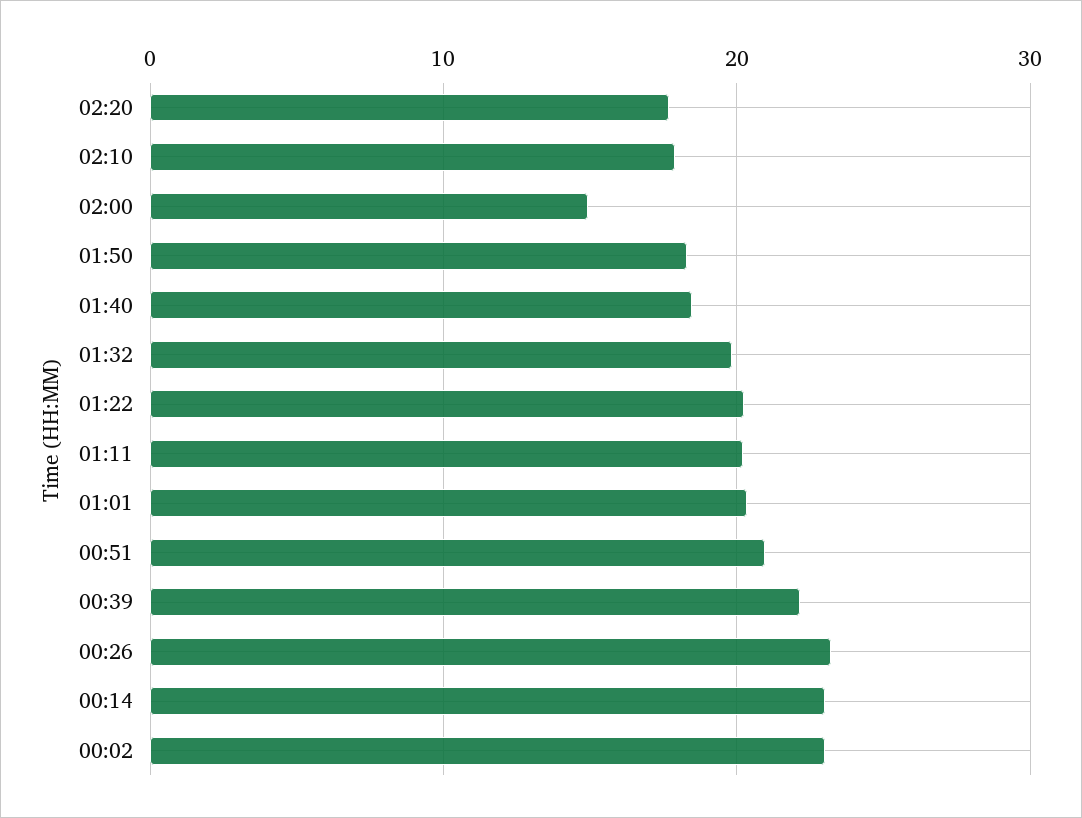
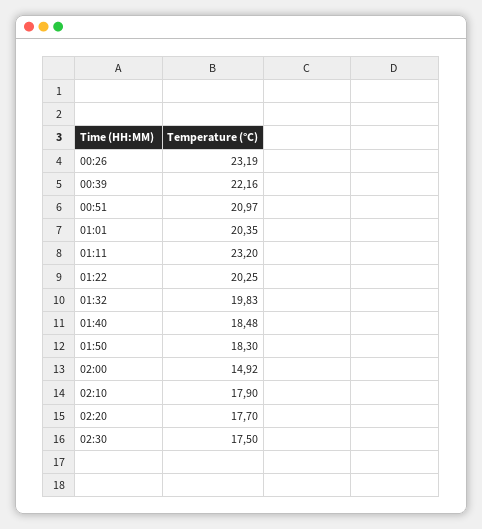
01:11: 20 -> 23.2
00:14: 23 -> none
00:02: 23 -> none
02:30: none -> 17.5

